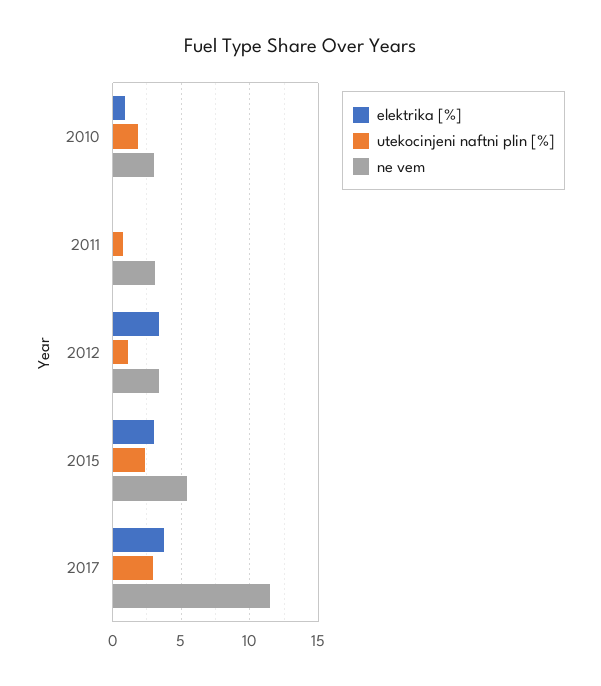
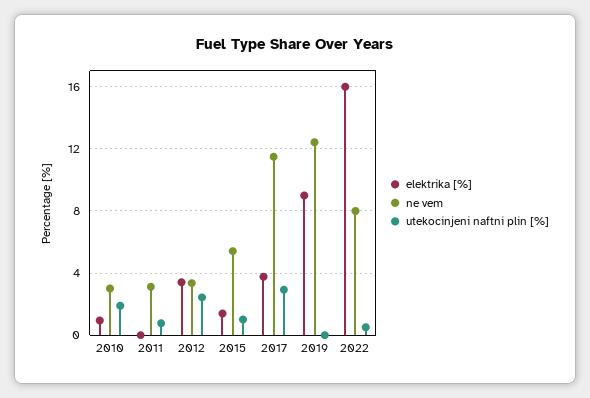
utekocinjeni naftni plin [%], 2012: 1 -> 2.5
elektrika [%], 2015: 3 -> 1.5
utekocinjeni naftni plin [%], 2015: 2.5 -> 1
elektrika [%], 2019: none -> 9
ne vem, 2019: none -> 12.5
utekocinjeni naftni plin [%], 2019: none -> 0
elektrika [%], 2022: none -> 16
ne vem, 2022: none -> 8
utekocinjeni naftni plin [%], 2022: none -> 0.5

